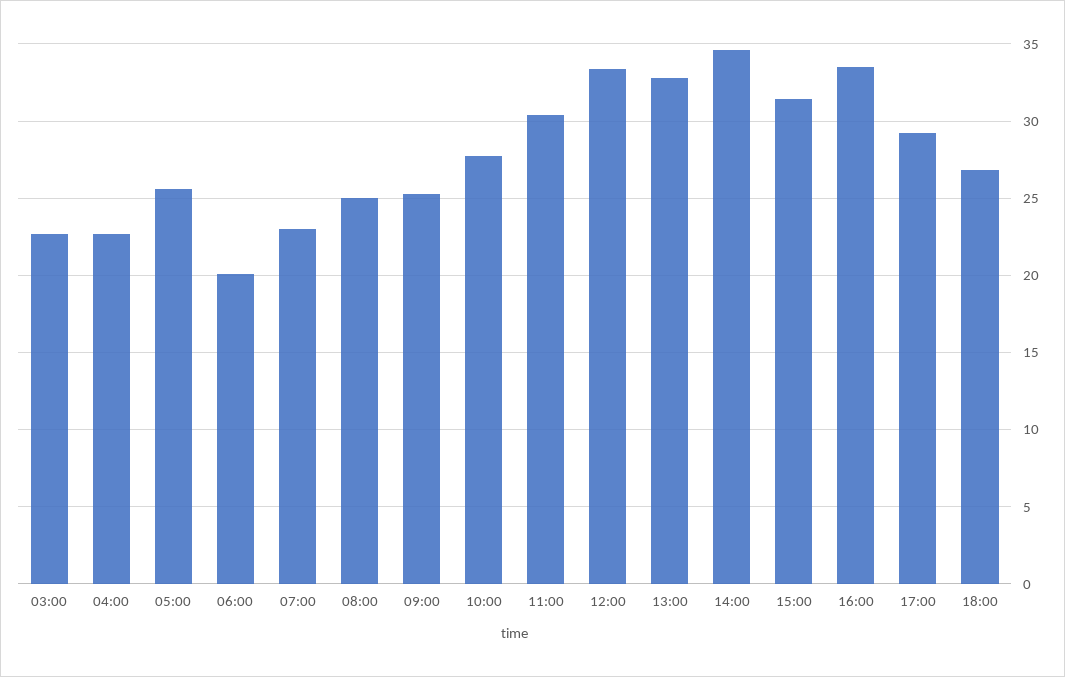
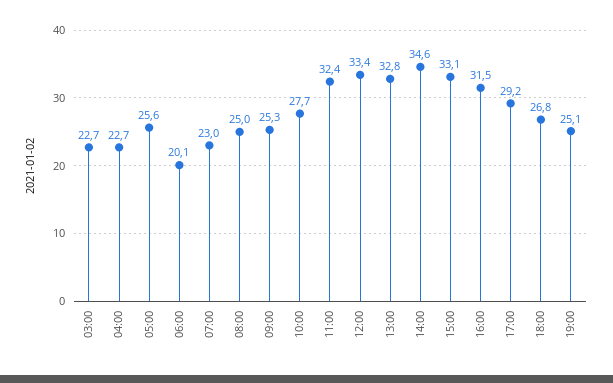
11:00: 30.5 -> 32.4
15:00: 31.5 -> 33.1
16:00: 33.5 -> 31.5
19:00: none -> 25.1

